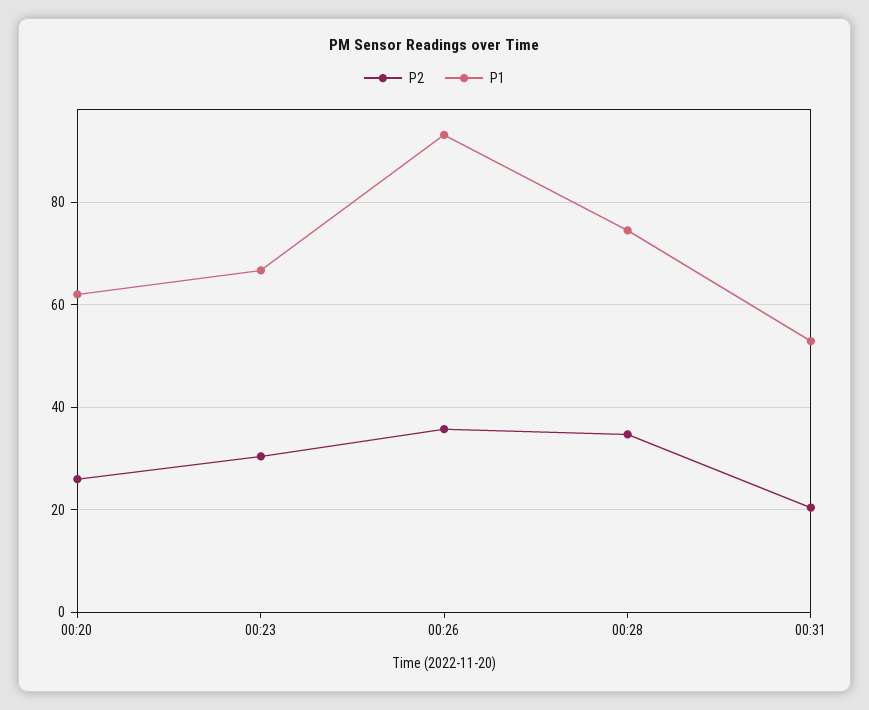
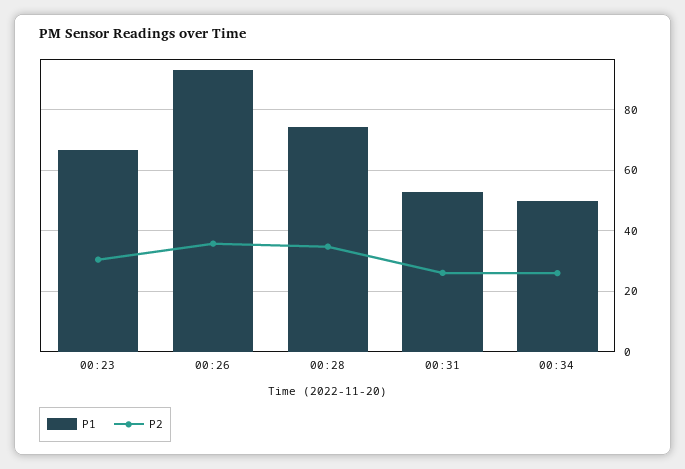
P2, 00:20: 26 -> none
P1, 00:20: 62 -> none
P2, 00:31: 20 -> 26
P1, 00:34: none -> 50
P2, 00:34: none -> 26

